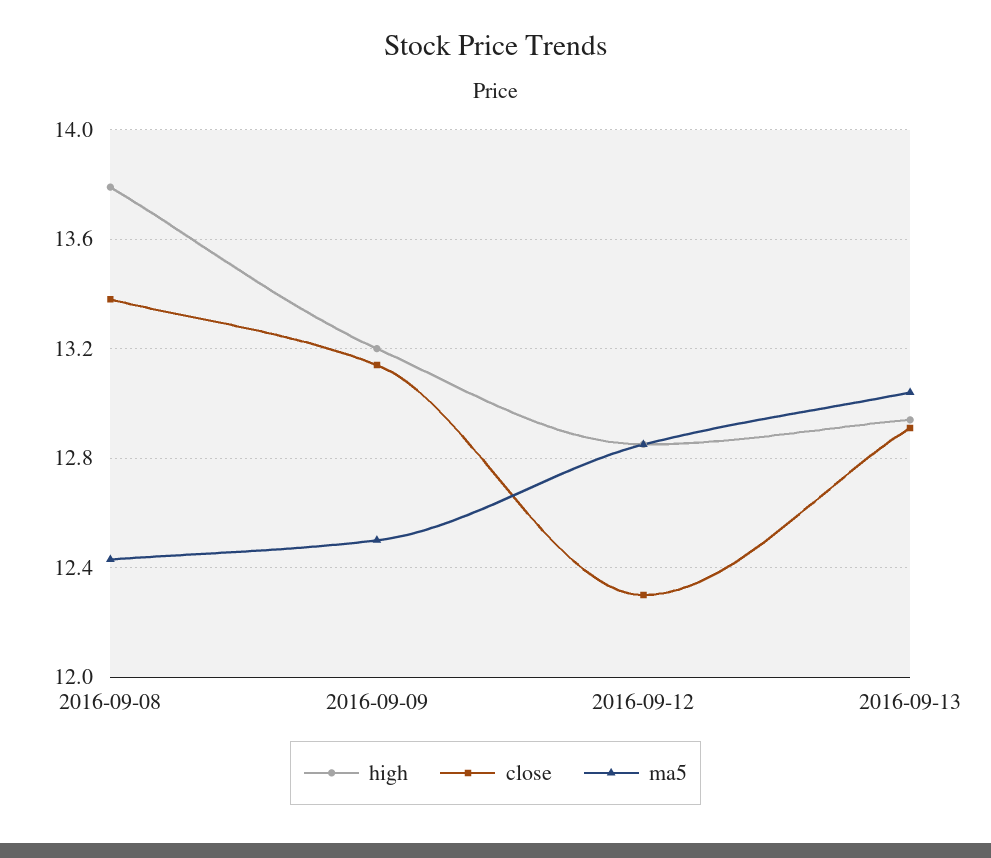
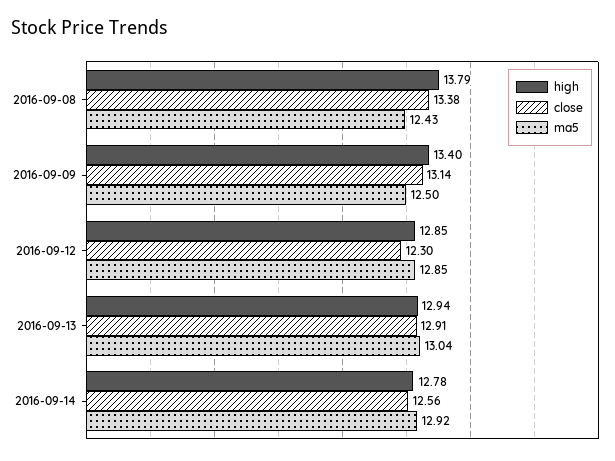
high, 2016-09-09: 13.2 -> 13.4
high, 2016-09-14: none -> 12.78
close, 2016-09-14: none -> 12.56
ma5, 2016-09-14: none -> 12.92

